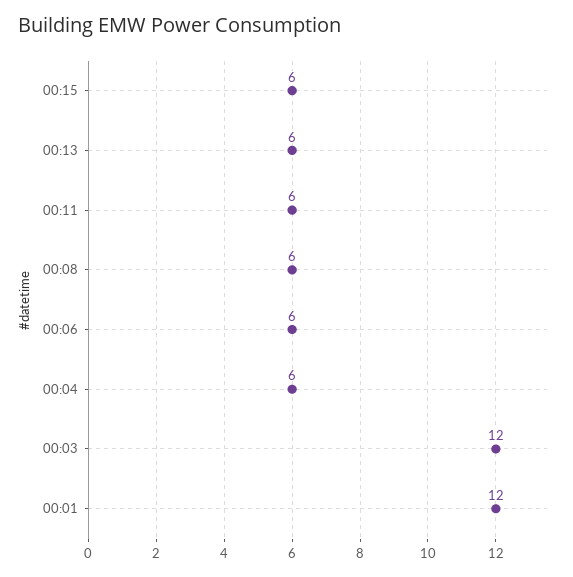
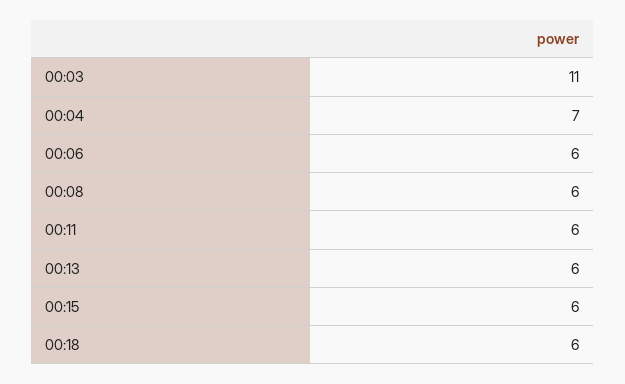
00:04: 6 -> 7
00:03: 12 -> 11
00:01: 12 -> none
00:18: none -> 6

